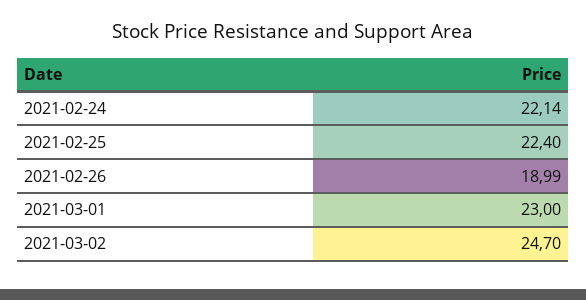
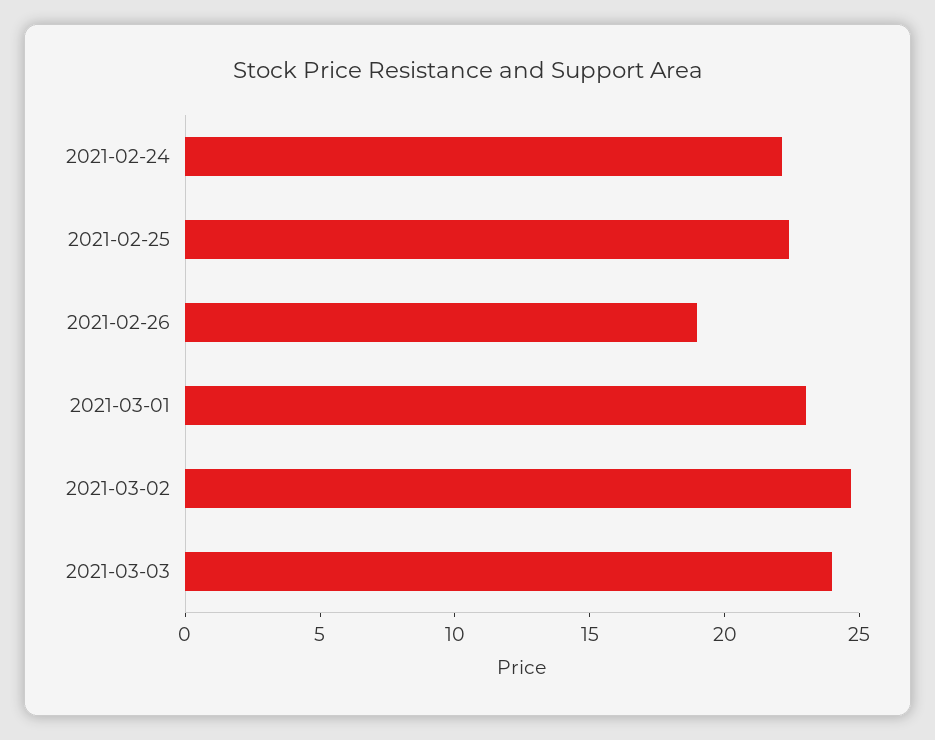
2021-03-03: none -> 24

